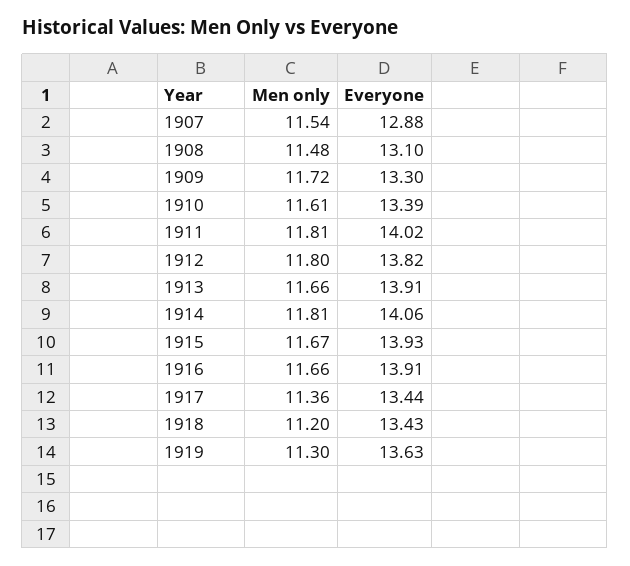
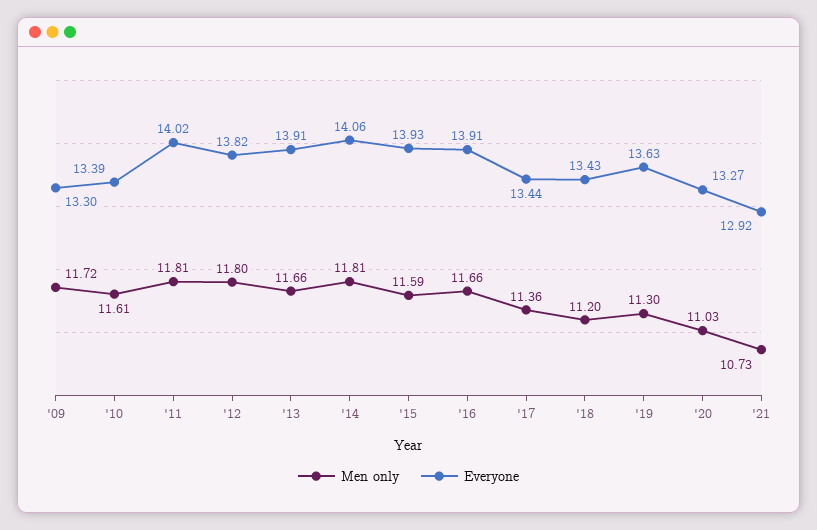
Men only, 1907: 11.54 -> none
Everyone, 1907: 12.88 -> none
Men only, 1908: 11.48 -> none
Everyone, 1908: 13.1 -> none
Men only, 1915: 11.67 -> 11.59
Men only, '20: none -> 11.03
Everyone, '20: none -> 13.27
Men only, '21: none -> 10.73
Everyone, '21: none -> 12.92

